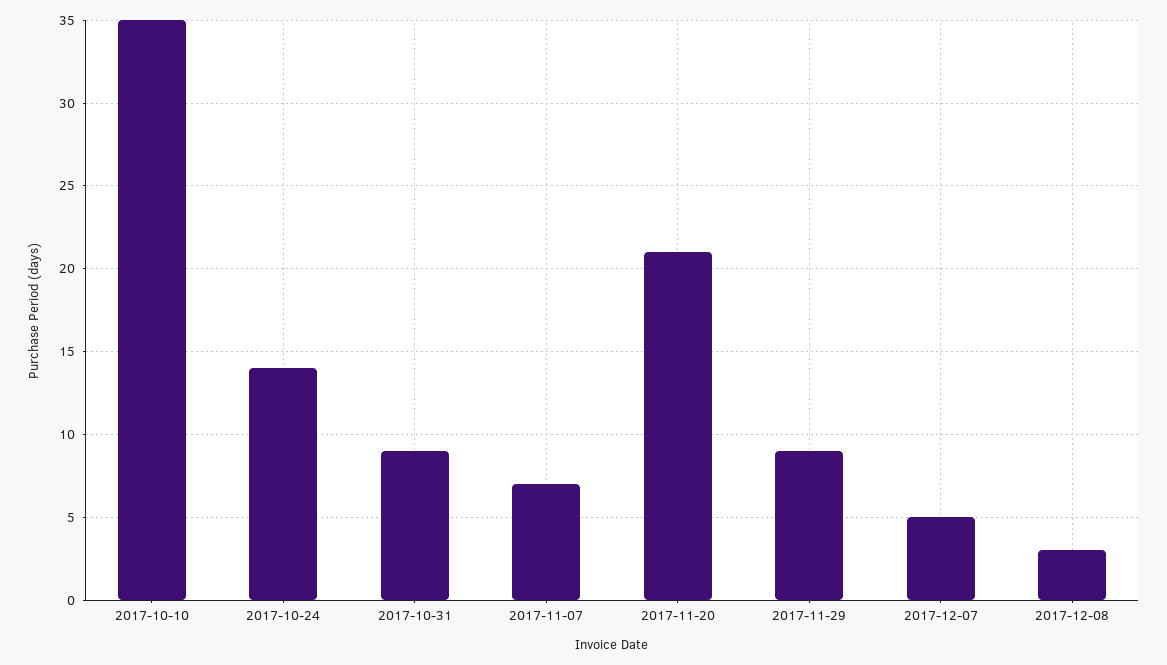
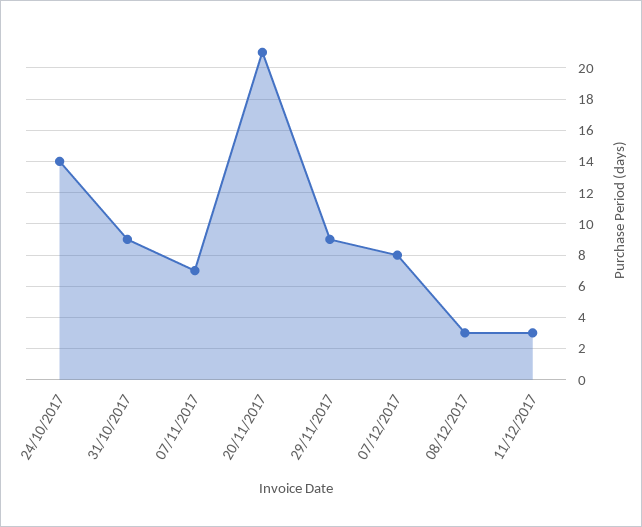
2017-10-10: 35 -> none
2017-12-07: 5 -> 8
11/12/2017: none -> 3

